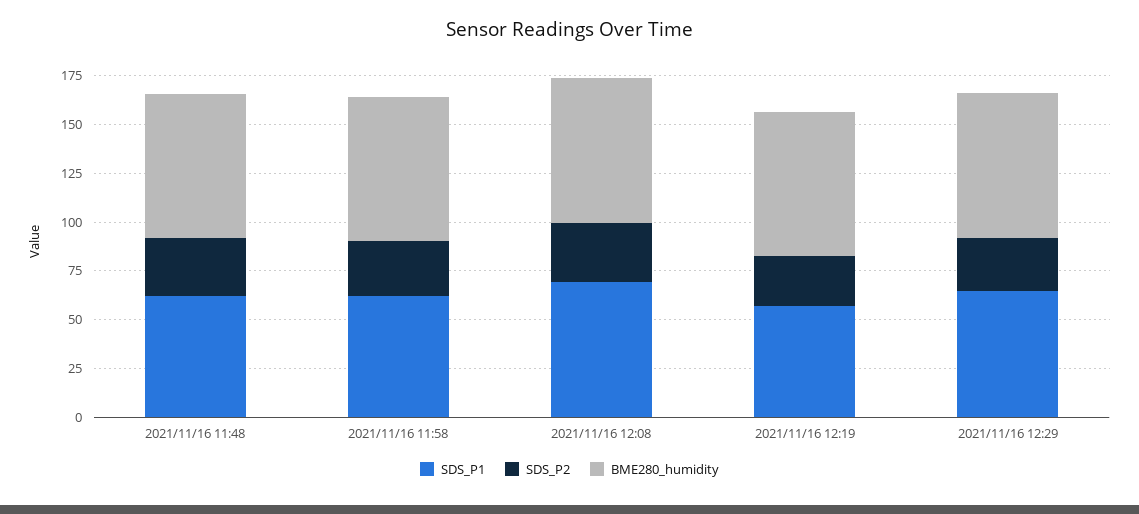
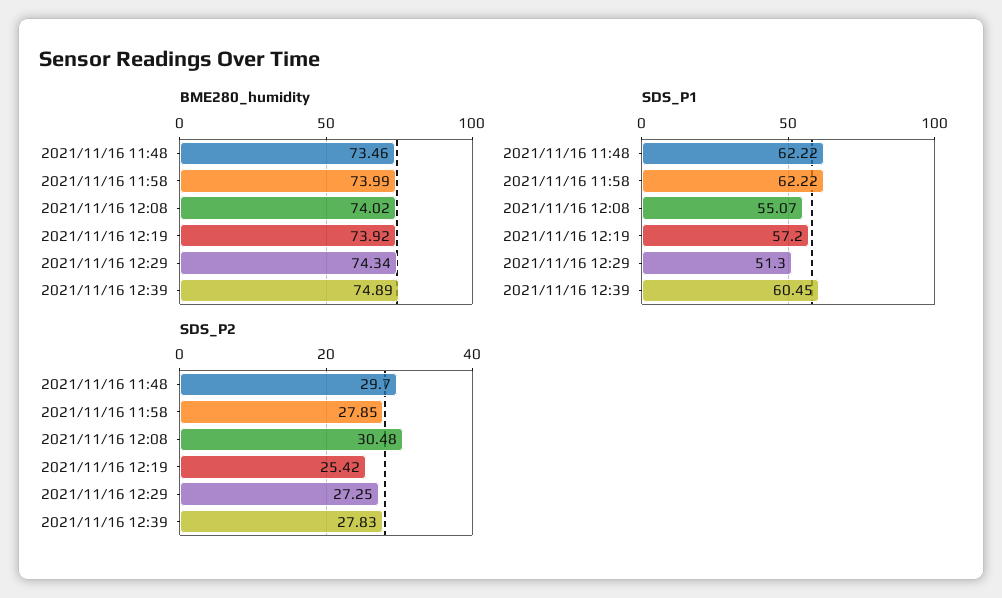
SDS_P1, 2021/11/16 12:08: 70 -> 55.07
SDS_P1, 2021/11/16 12:29: 65 -> 51.3
BME280_humidity, 2021/11/16 12:39: none -> 74.89
SDS_P1, 2021/11/16 12:39: none -> 60.45
SDS_P2, 2021/11/16 12:39: none -> 27.83

